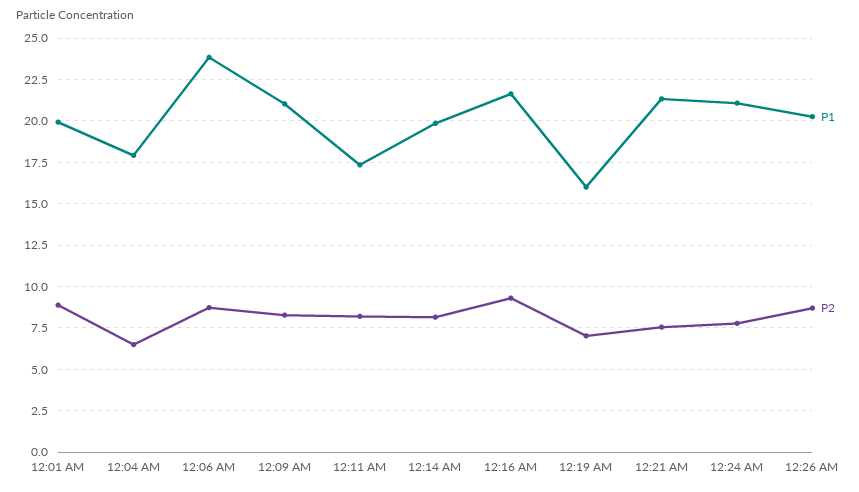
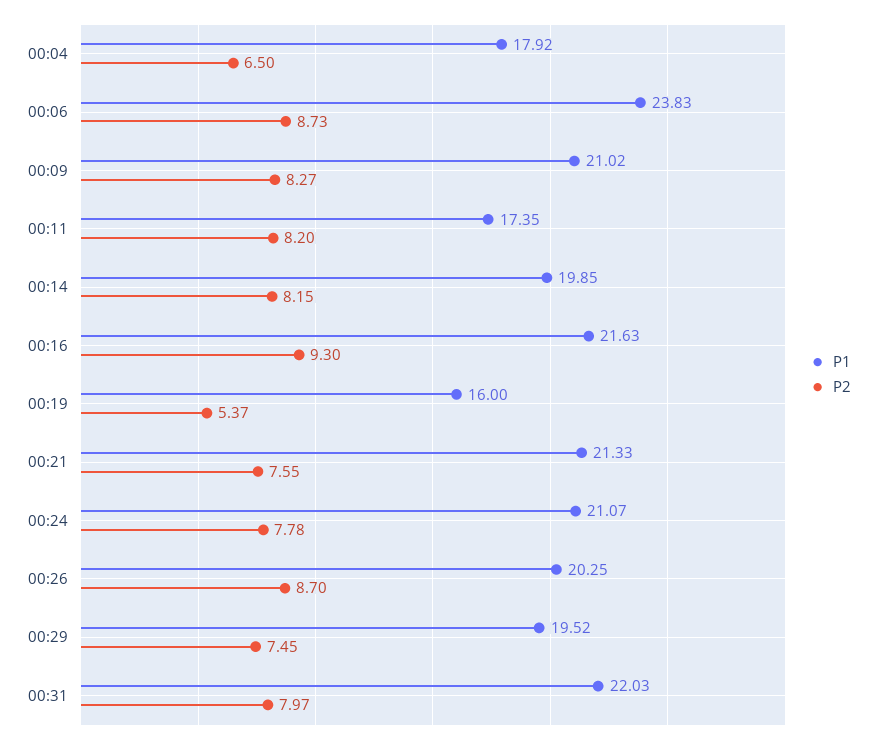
P1, 12:01 AM: 20 -> none
P2, 12:01 AM: 9 -> none
P2, 12:19 AM: 7 -> 5.37
P1, 00:29: none -> 19.52
P2, 00:29: none -> 7.45
P1, 00:31: none -> 22.03
P2, 00:31: none -> 7.97

